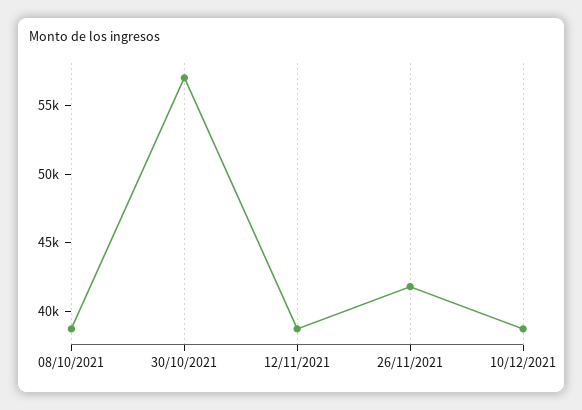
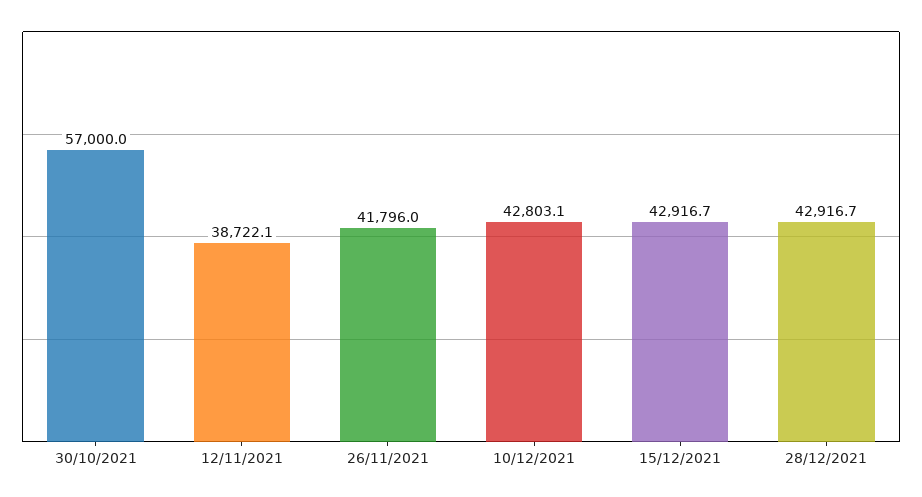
08/10/2021: 39000 -> none
10/12/2021: 39000 -> 42803.1
15/12/2021: none -> 42916.7
28/12/2021: none -> 42916.7

